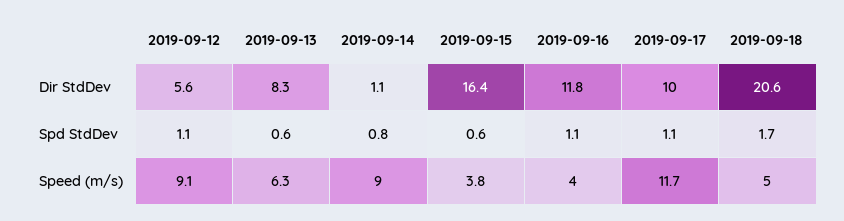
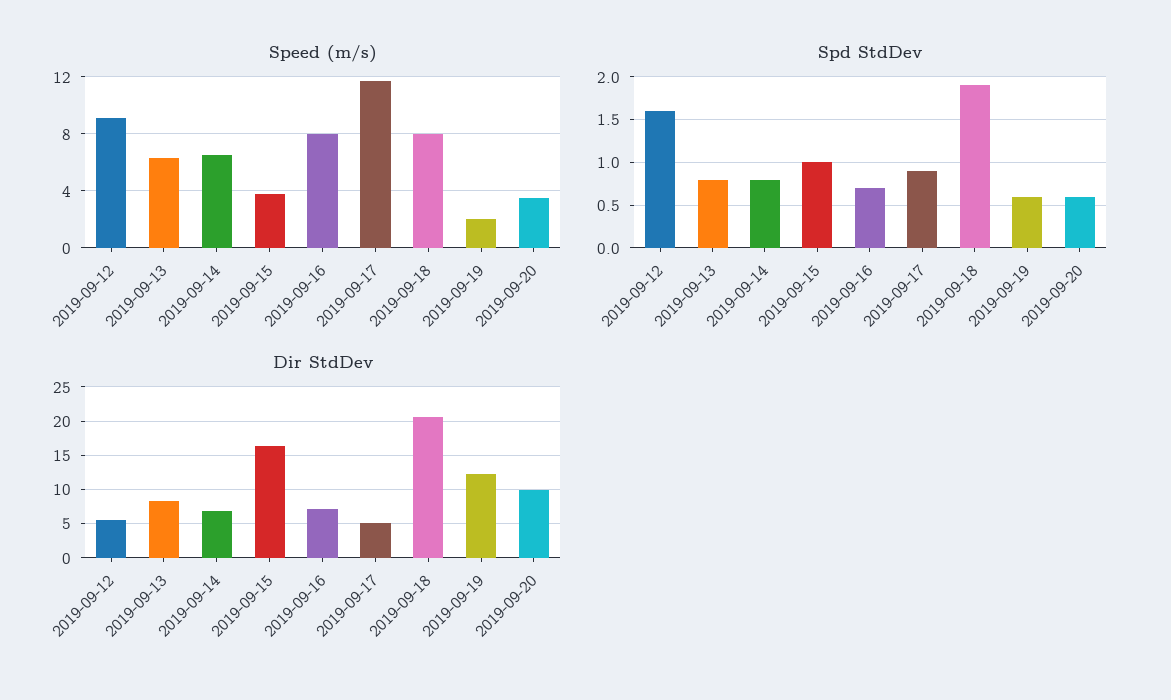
Dir StdDev, 2019-09-14: 1.1 -> 7
Dir StdDev, 2019-09-16: 11.8 -> 7
Dir StdDev, 2019-09-17: 10 -> 5
Spd StdDev, 2019-09-12: 1.1 -> 1.6
Spd StdDev, 2019-09-13: 0.6 -> 0.8
Spd StdDev, 2019-09-15: 0.6 -> 1
Spd StdDev, 2019-09-16: 1.1 -> 0.7
Spd StdDev, 2019-09-17: 1.1 -> 0.9
Spd StdDev, 2019-09-18: 1.7 -> 1.9
Speed (m/s), 2019-09-14: 9 -> 6.5
Speed (m/s), 2019-09-16: 4 -> 8
Speed (m/s), 2019-09-18: 5 -> 8
Speed (m/s), 2019-09-19: none -> 2
Speed (m/s), 2019-09-20: none -> 3.5
Spd StdDev, 2019-09-19: none -> 0.6
Spd StdDev, 2019-09-20: none -> 0.6
Dir StdDev, 2019-09-19: none -> 12
Dir StdDev, 2019-09-20: none -> 10

